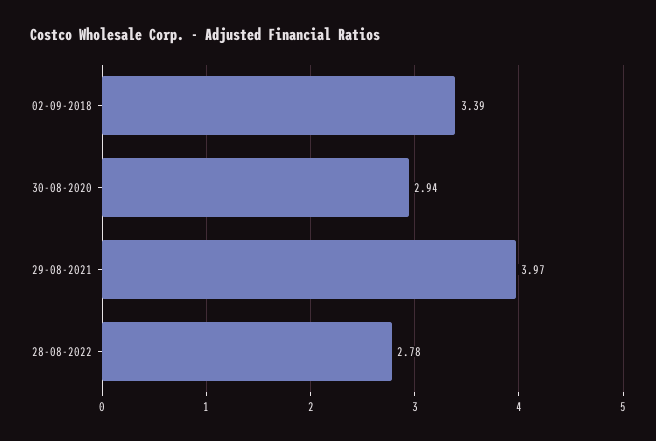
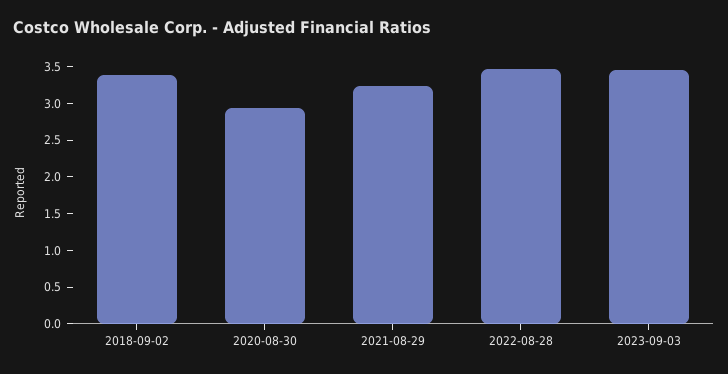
29-08-2021: 3.97 -> 3.25
28-08-2022: 2.78 -> 3.5
2023-09-03: none -> 3.5

